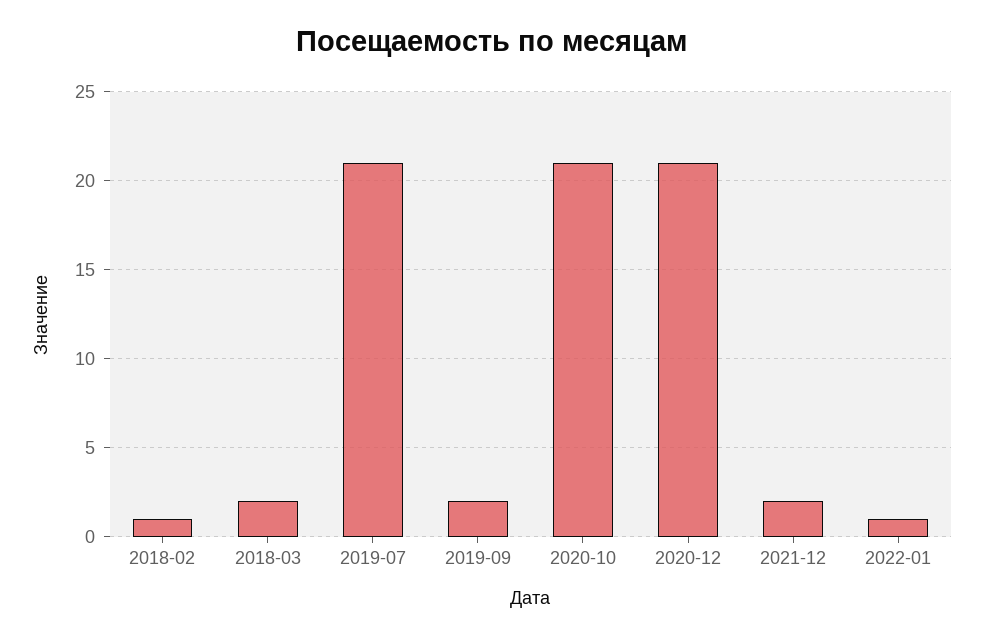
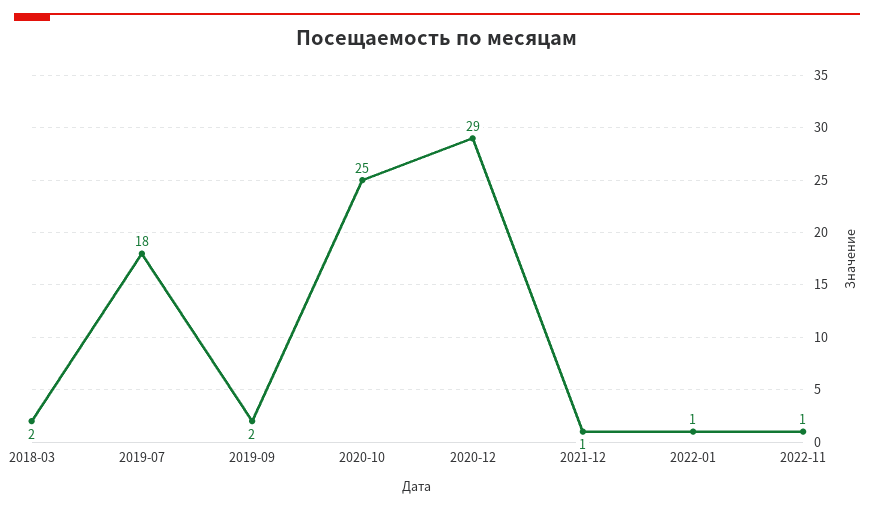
2018-02: 1 -> none
2019-07: 21 -> 18
2020-10: 21 -> 25
2020-12: 21 -> 29
2021-12: 2 -> 1
2022-11: none -> 1

